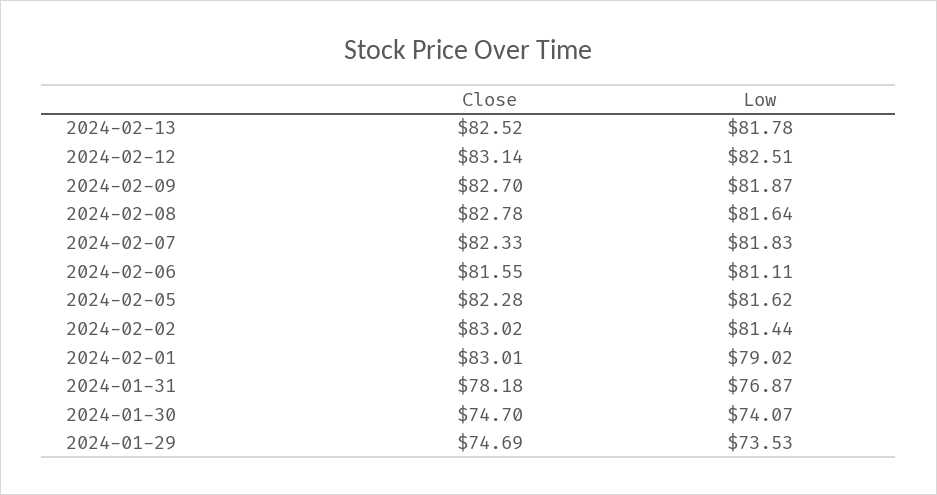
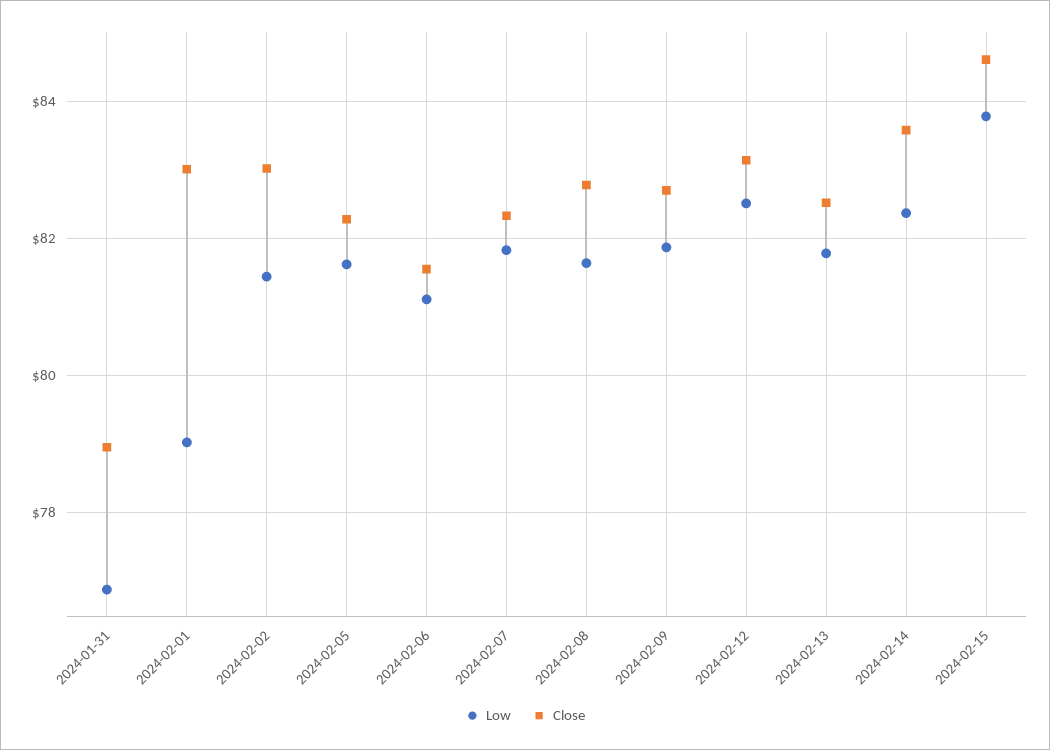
Close, 2024-01-31: 78.18 -> 79
Close, 2024-01-30: 74.7 -> none
Low, 2024-01-30: 74.07 -> none
Close, 2024-01-29: 74.69 -> none
Low, 2024-01-29: 73.53 -> none
Low, 2024-02-14: none -> 82.4
Close, 2024-02-14: none -> 83.6
Low, 2024-02-15: none -> 83.8
Close, 2024-02-15: none -> 84.6

